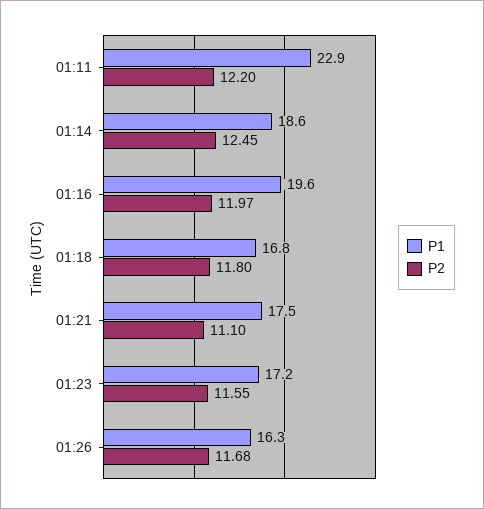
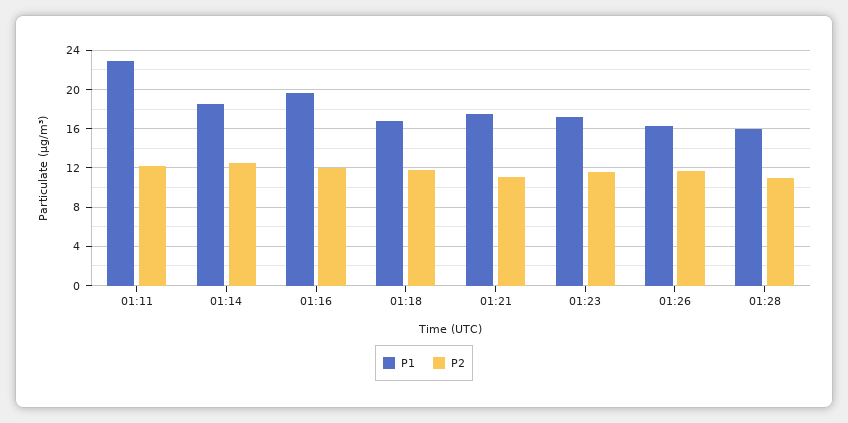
P1, 01:28: none -> 16
P2, 01:28: none -> 11

